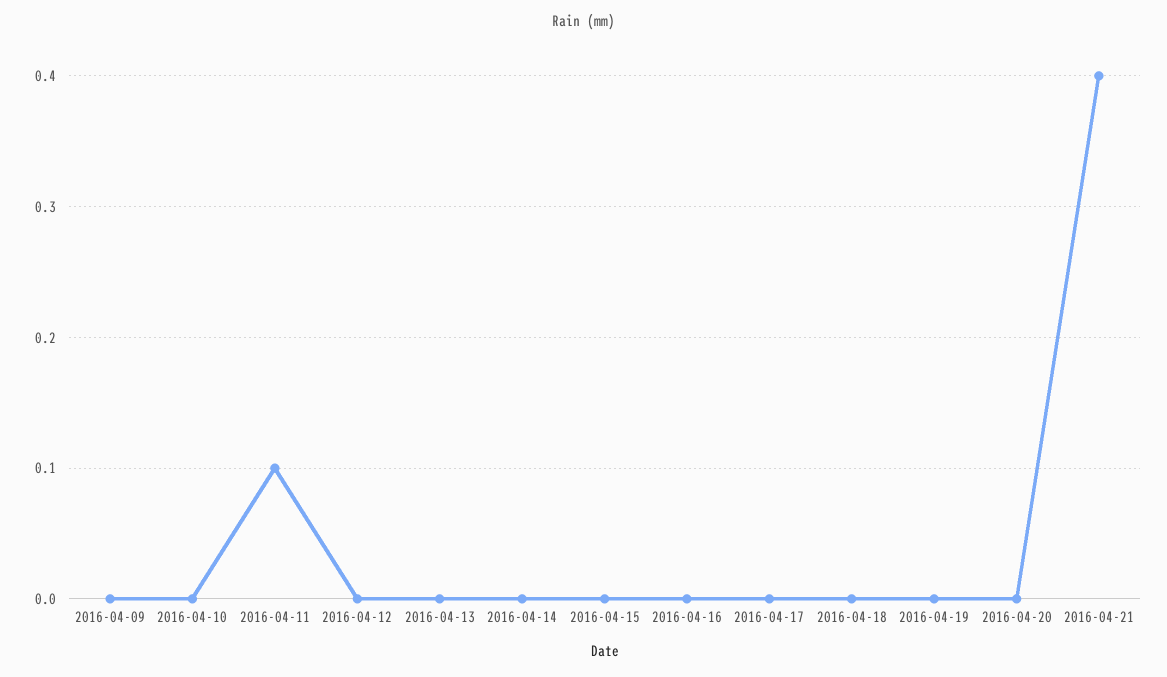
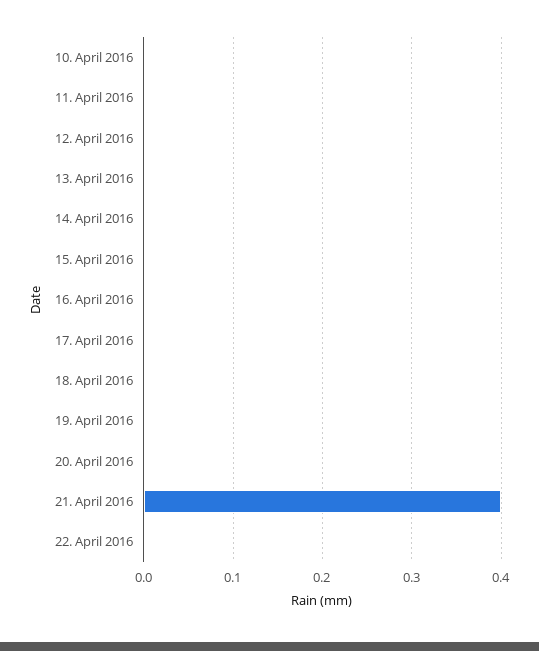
2016-04-09: 0 -> none
2016-04-11: 0.1 -> 0
22. April 2016: none -> 0

